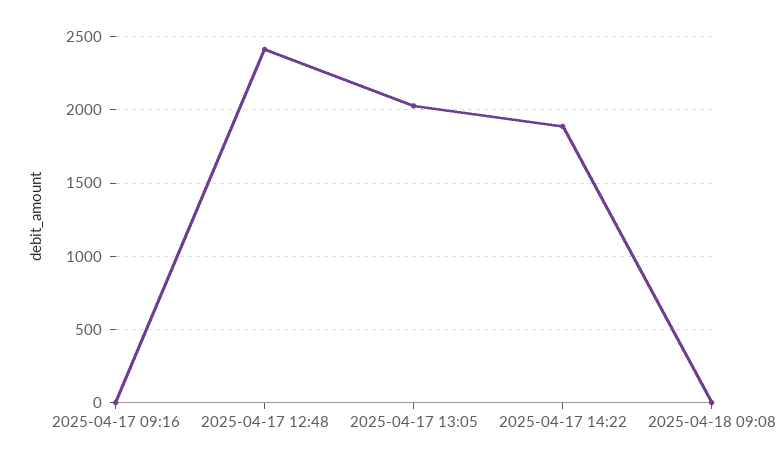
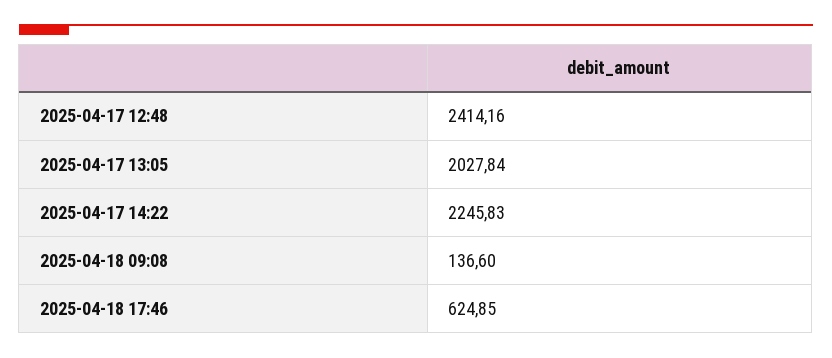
2025-04-17 09:16: 0 -> none
2025-04-17 14:22: 1900 -> 2245.83
2025-04-18 09:08: 0 -> 136.6
2025-04-18 17:46: none -> 624.85

